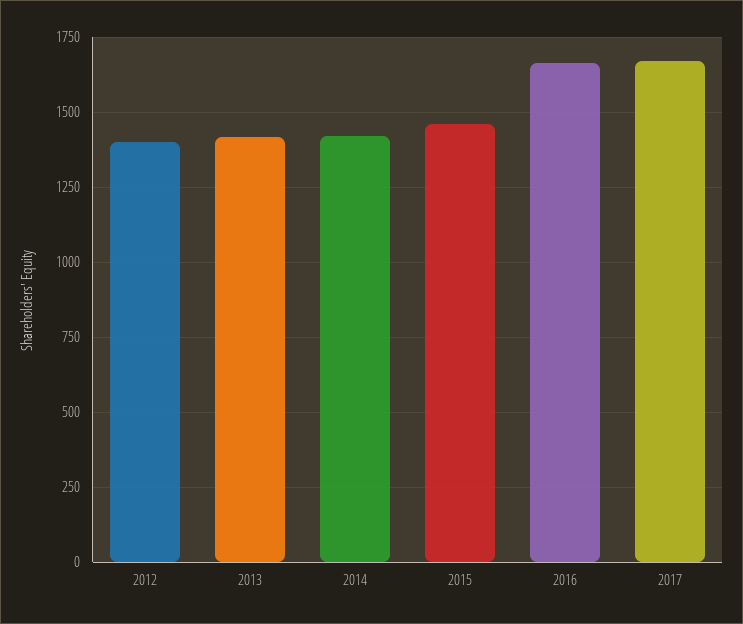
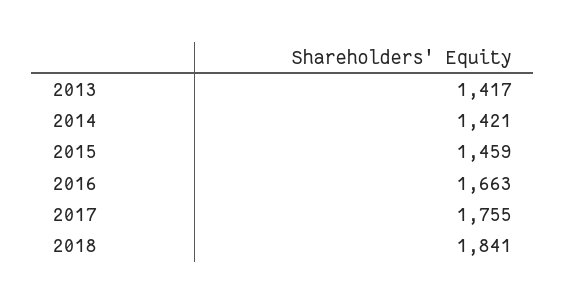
2012: 1400 -> none
2017: 1675 -> 1755
2018: none -> 1841

